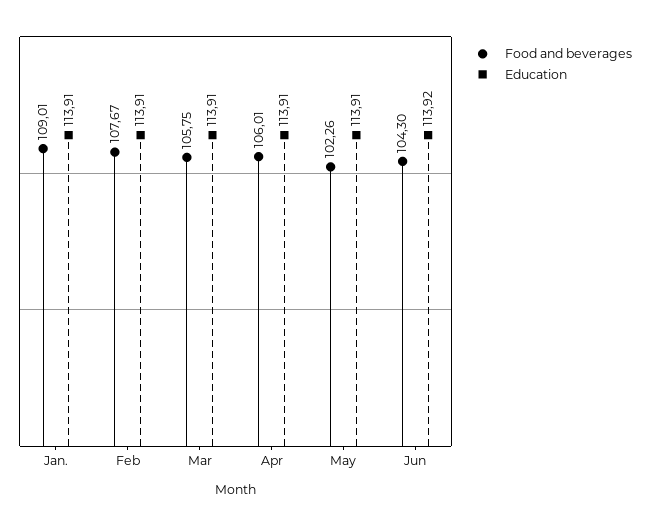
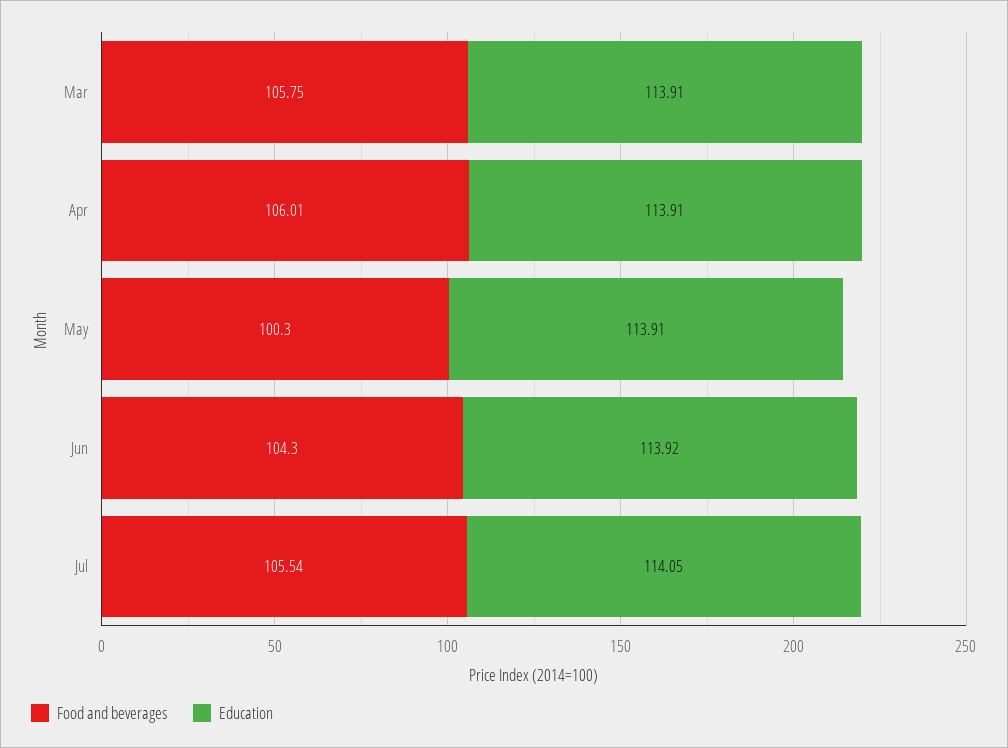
Food and beverages, Jan.: 109.01 -> none
Education, Jan.: 113.91 -> none
Food and beverages, Feb: 107.67 -> none
Education, Feb: 113.91 -> none
Food and beverages, May: 102.26 -> 100.3
Food and beverages, Jul: none -> 105.54
Education, Jul: none -> 114.05

